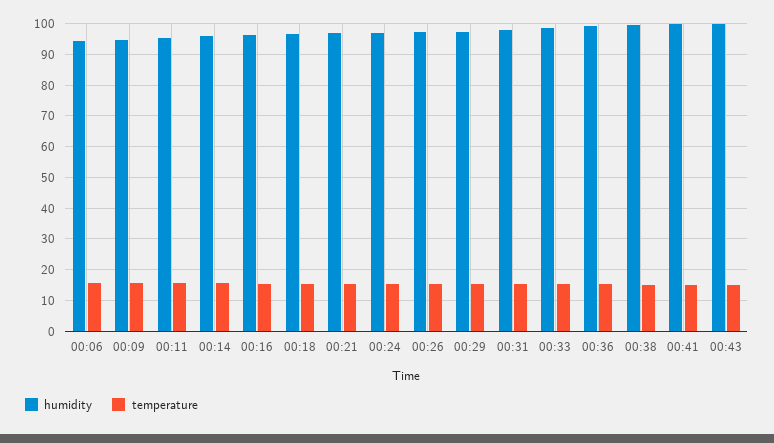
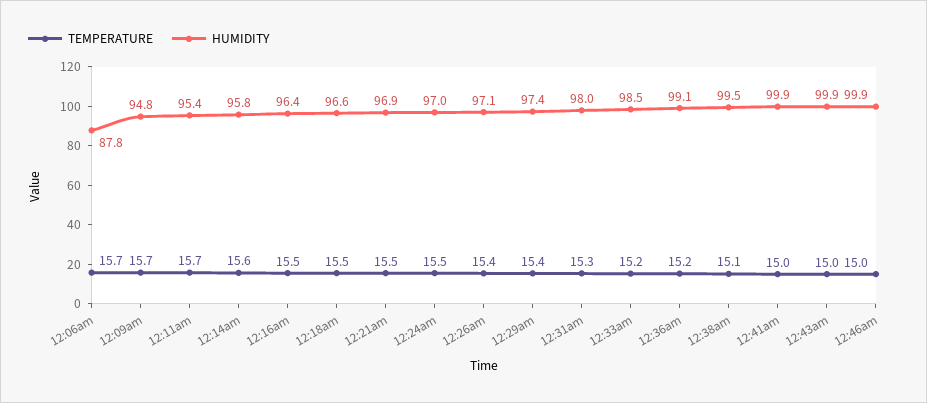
humidity, 00:06: 94 -> 87.8
temperature, 12:46am: none -> 15
humidity, 12:46am: none -> 99.9

